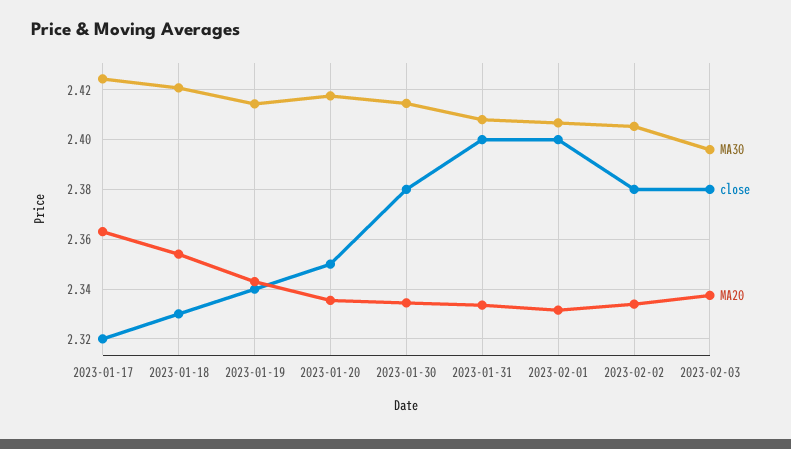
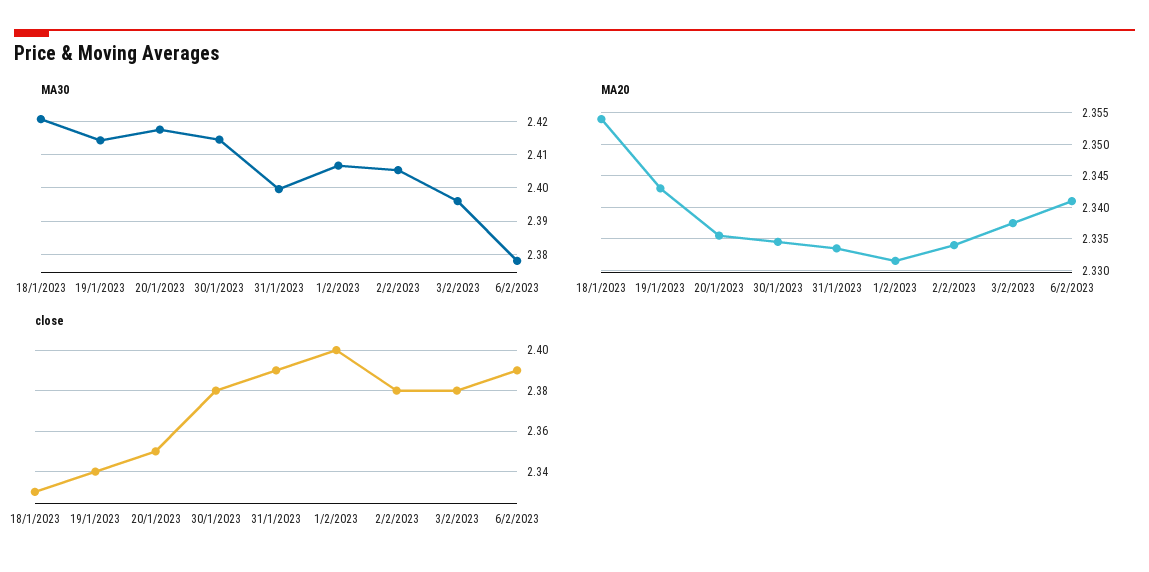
MA30, 2023-01-17: 2.425 -> none
close, 2023-01-17: 2.32 -> none
MA20, 2023-01-17: 2.3625 -> none
MA30, 2023-01-31: 2.4075 -> 2.4
close, 2023-01-31: 2.4 -> 2.39
MA30, 6/2/2023: none -> 2.378
MA20, 6/2/2023: none -> 2.341
close, 6/2/2023: none -> 2.39

